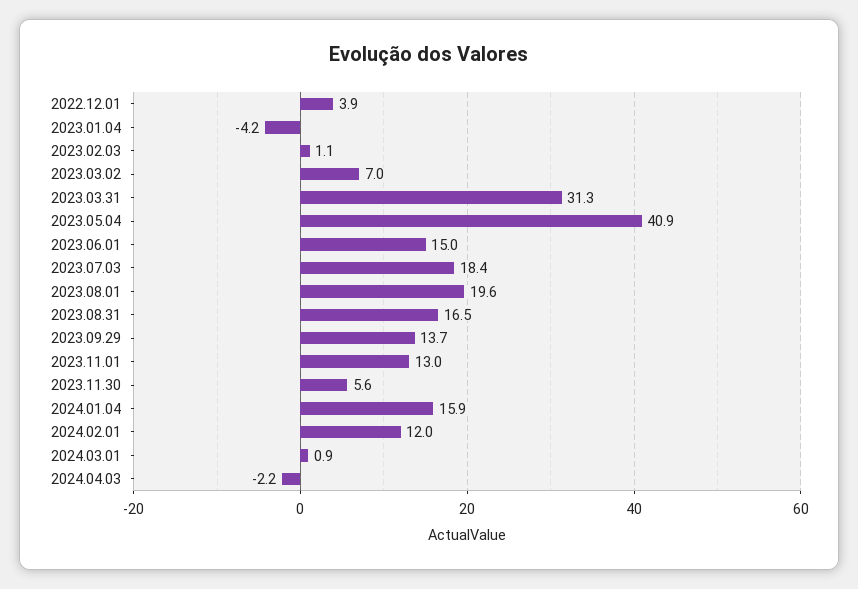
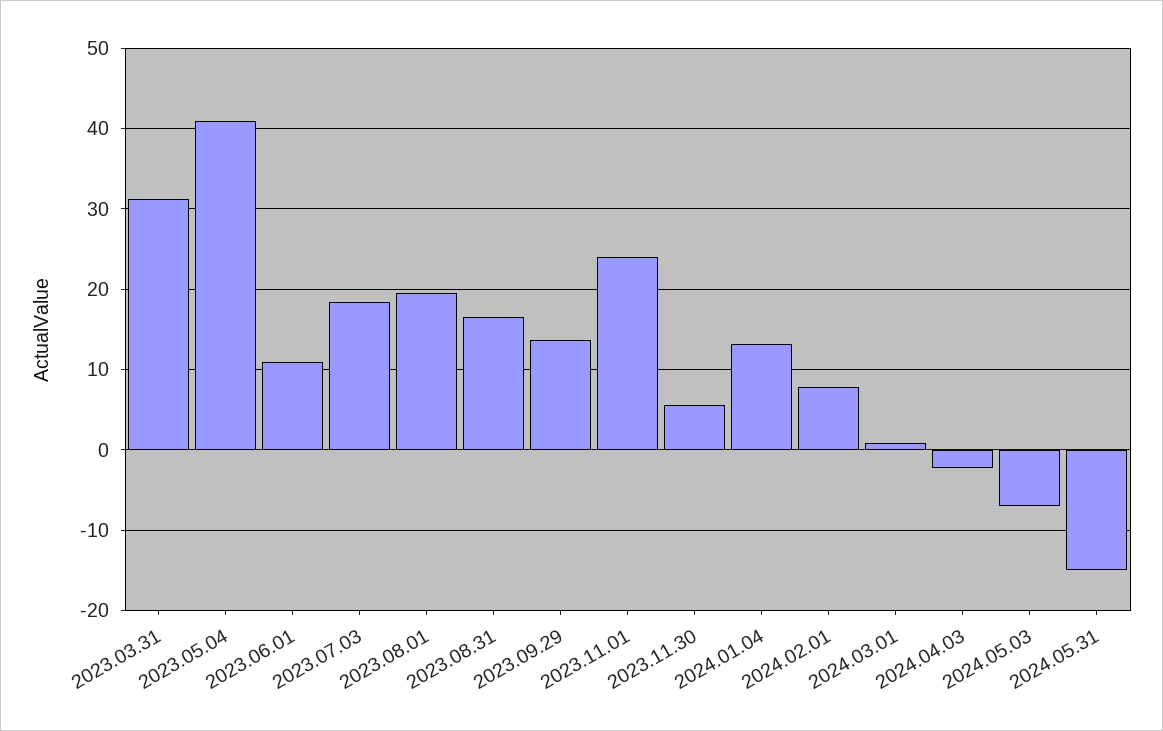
2022.12.01: 3.9 -> none
2023.01.04: -4.2 -> none
2023.02.03: 1.1 -> none
2023.03.02: 7 -> none
2023.06.01: 15 -> 11
2023.11.01: 13 -> 24
2024.01.04: 15.9 -> 13
2024.02.01: 12 -> 8
2024.05.03: none -> -7
2024.05.31: none -> -15

